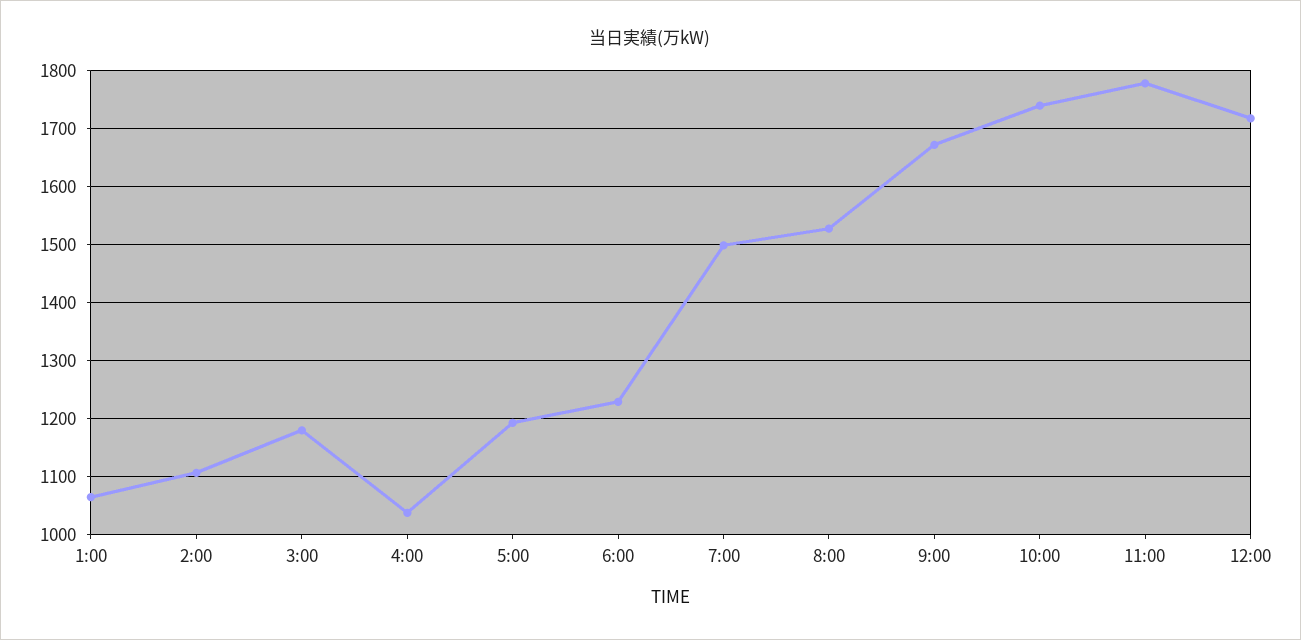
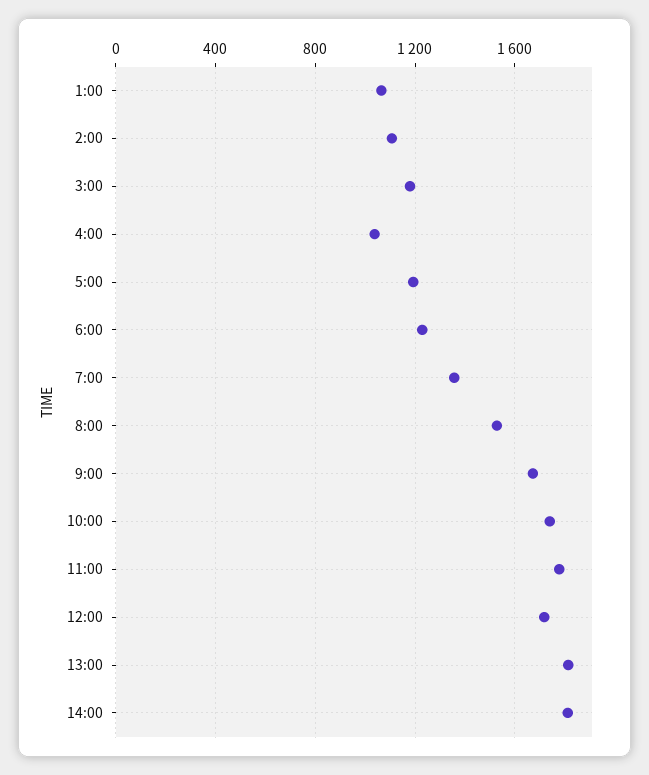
7:00: 1500 -> 1350
13:00: none -> 1800
14:00: none -> 1800

